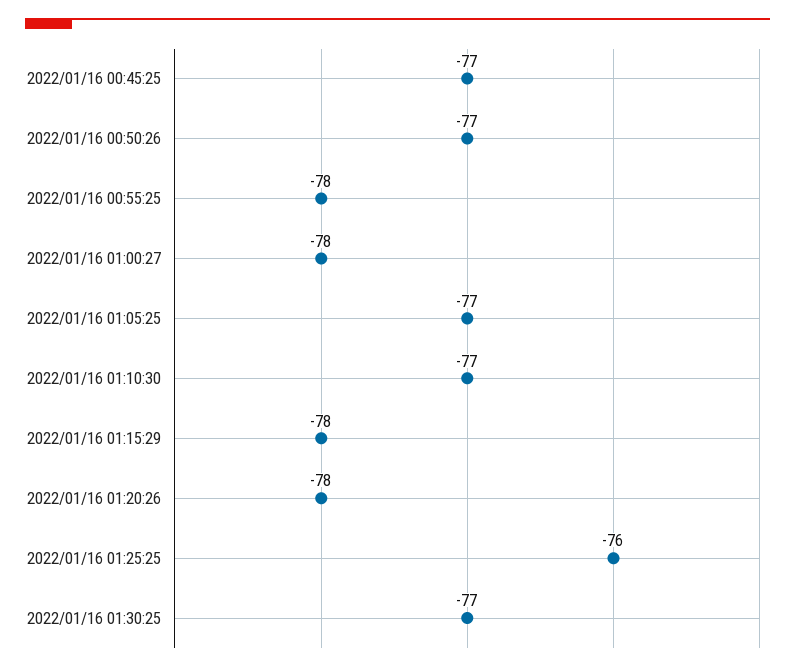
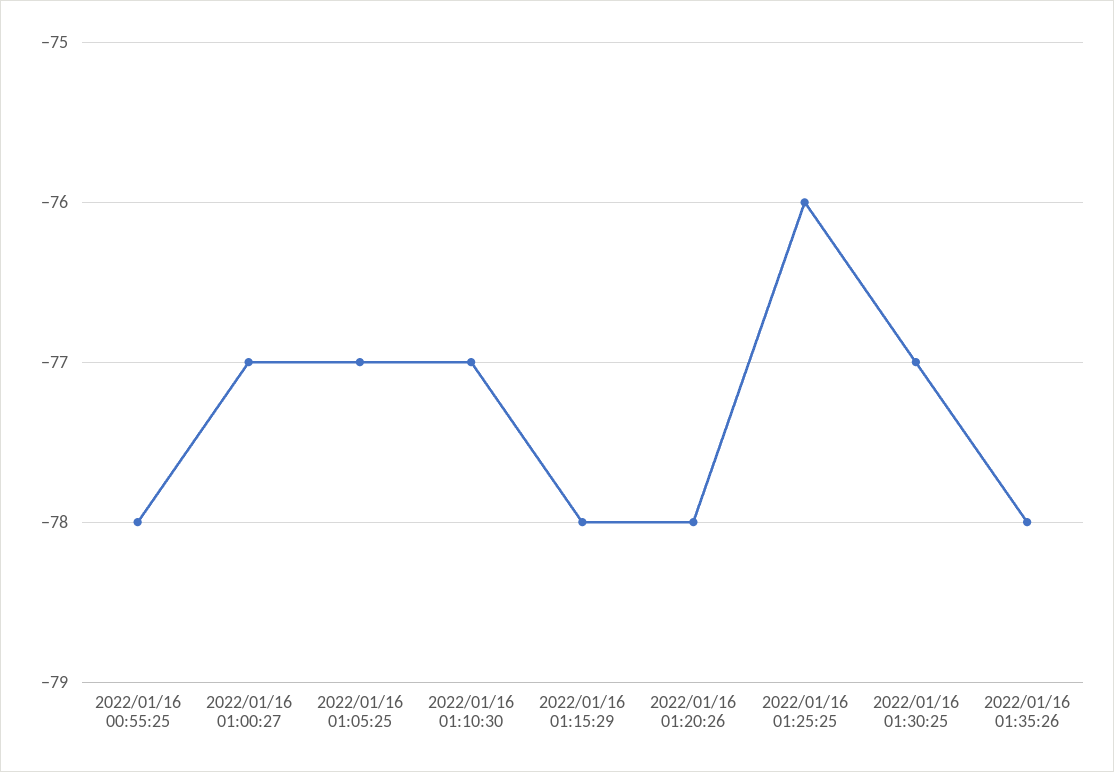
2022/01/16 00:45:25: -77 -> none
2022/01/16 00:50:26: -77 -> none
2022/01/16 01:00:27: -78 -> -77
2022/01/16 01:35:26: none -> -78

